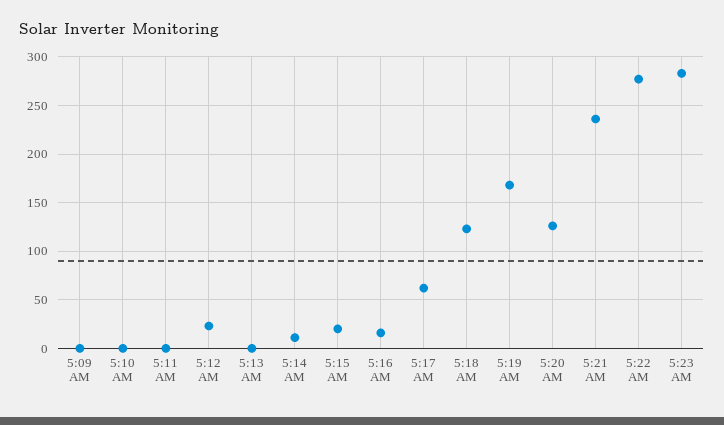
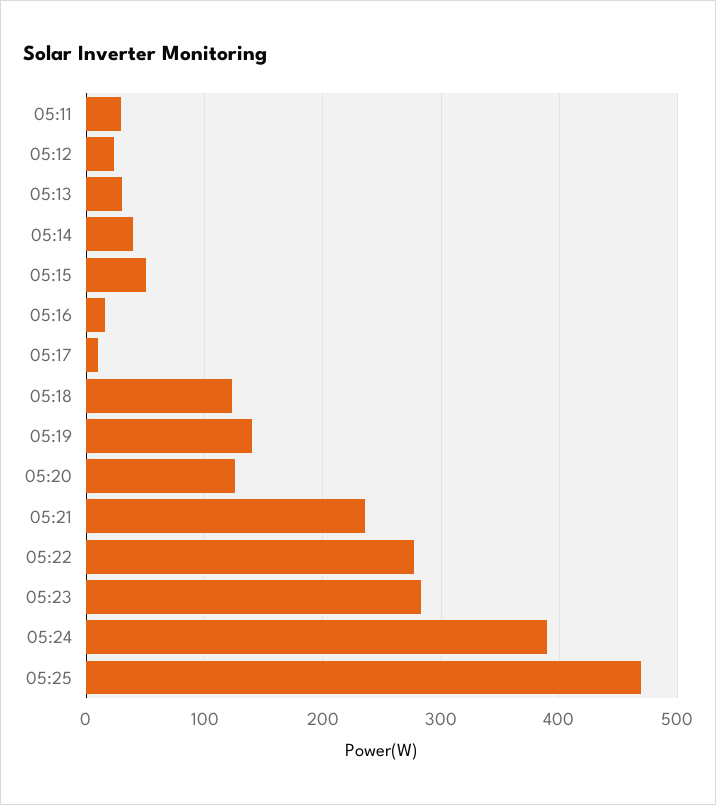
5:09 AM: 0 -> none
5:10 AM: 0 -> none
5:11 AM: 0 -> 30
5:13 AM: 0 -> 30
5:14 AM: 10 -> 40
5:15 AM: 20 -> 50
5:17 AM: 60 -> 10
5:19 AM: 170 -> 140
05:24: none -> 390
05:25: none -> 470

